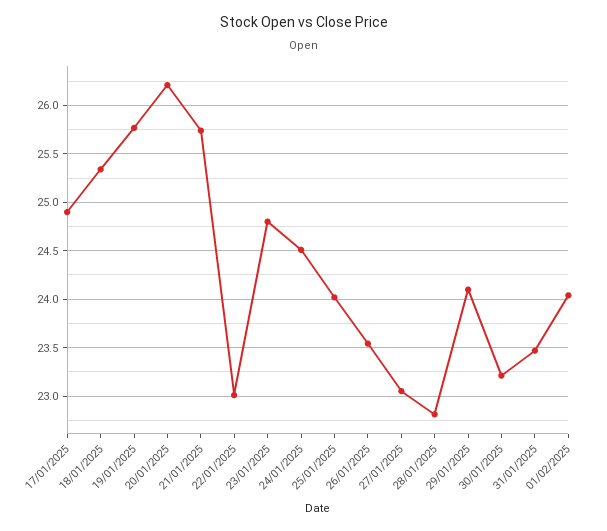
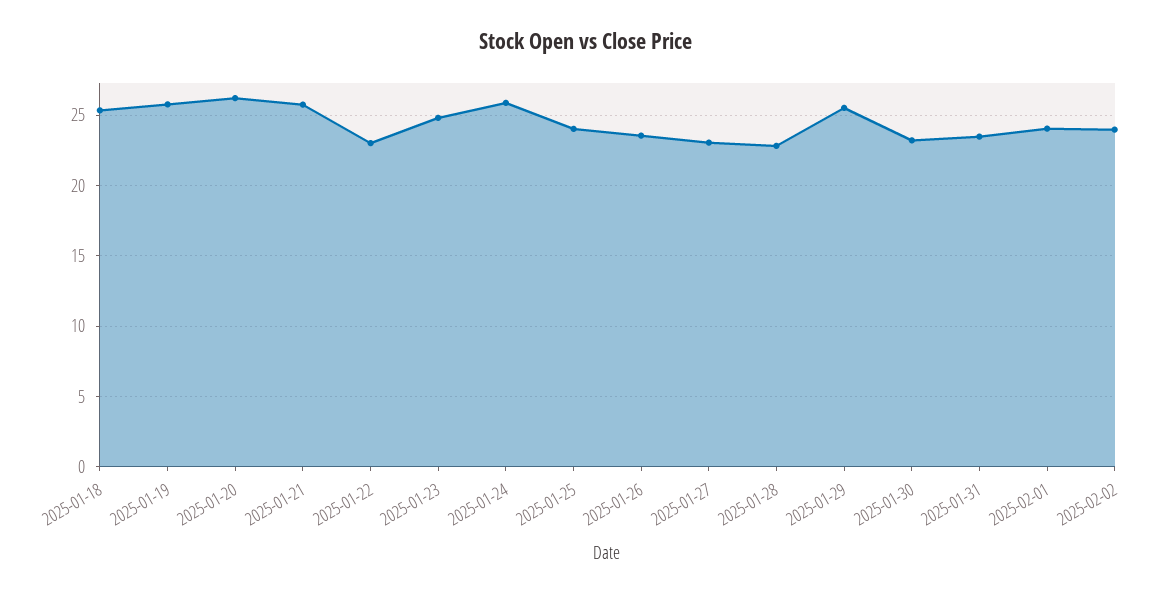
17/01/2025: 24.9 -> none
24/01/2025: 24.5 -> 26
29/01/2025: 24.1 -> 25.5
2025-02-02: none -> 24

